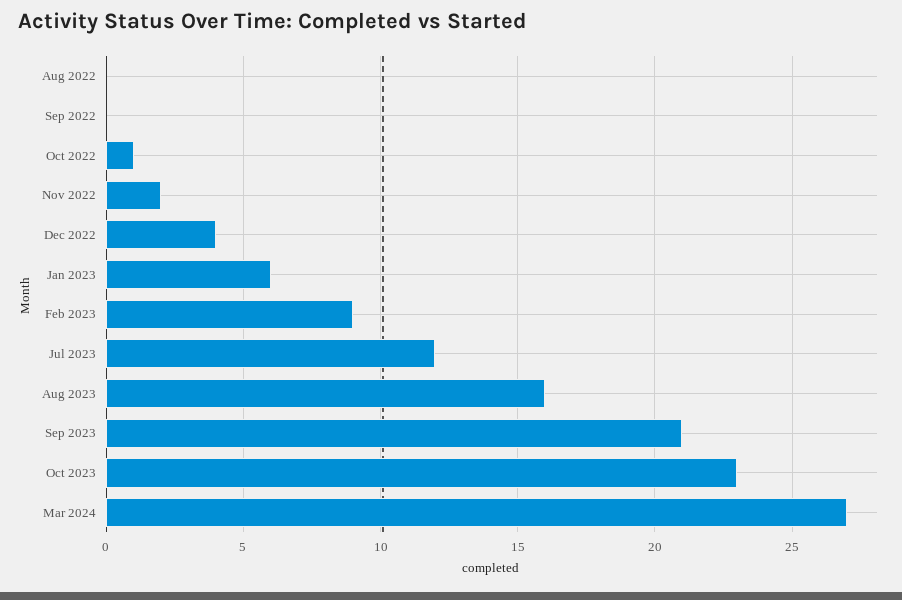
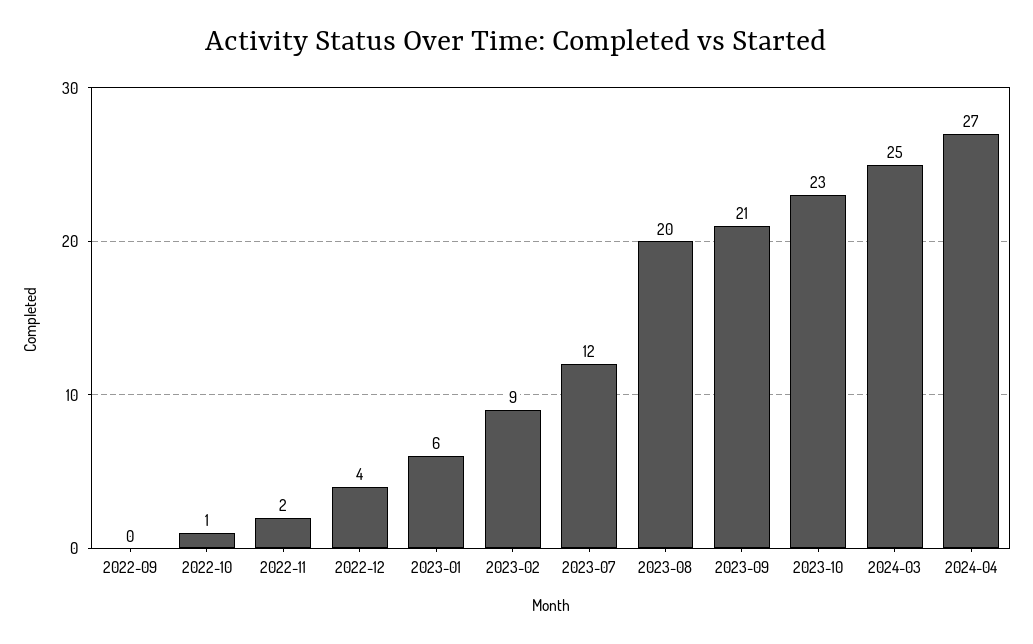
Aug 2022: 0 -> none
Aug 2023: 16 -> 20
Mar 2024: 27 -> 25
2024-04: none -> 27

